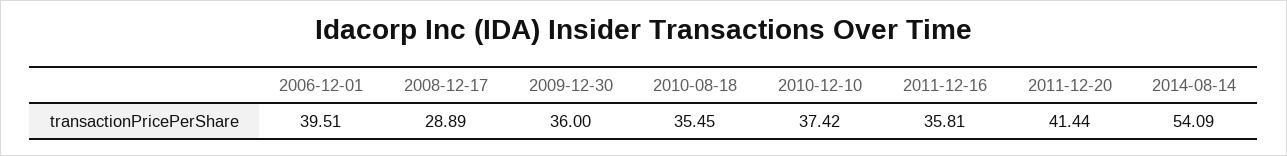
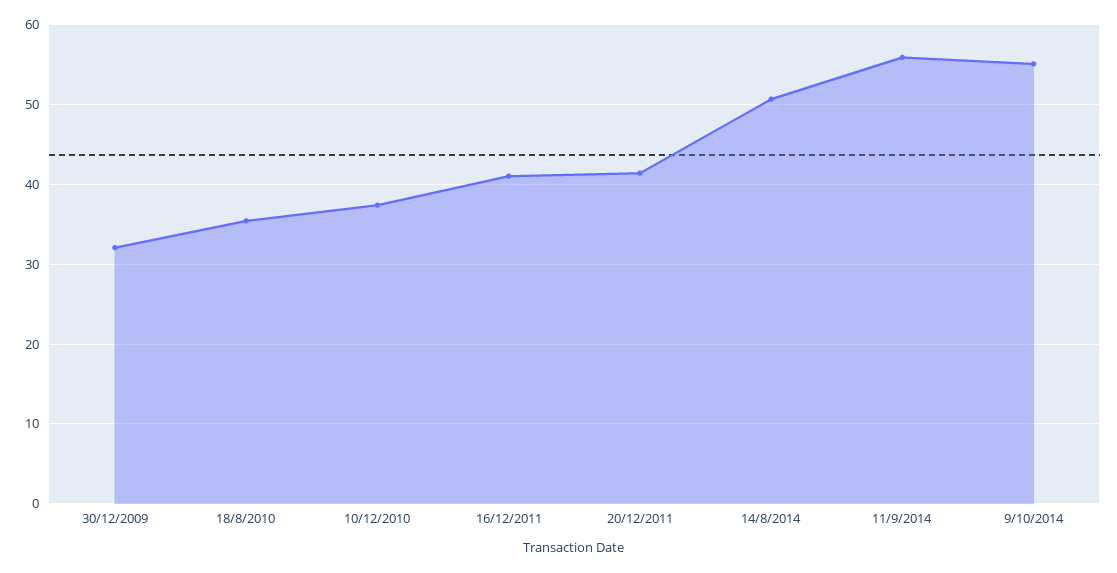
2006-12-01: 39.51 -> none
2008-12-17: 28.89 -> none
2009-12-30: 36 -> 32
2011-12-16: 35.81 -> 41
2014-08-14: 54.09 -> 51
11/9/2014: none -> 56
9/10/2014: none -> 55

